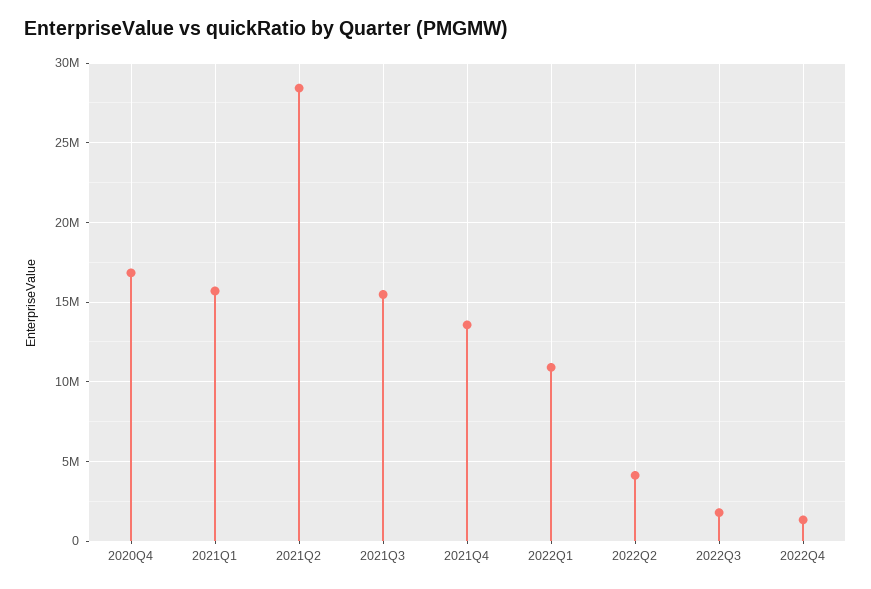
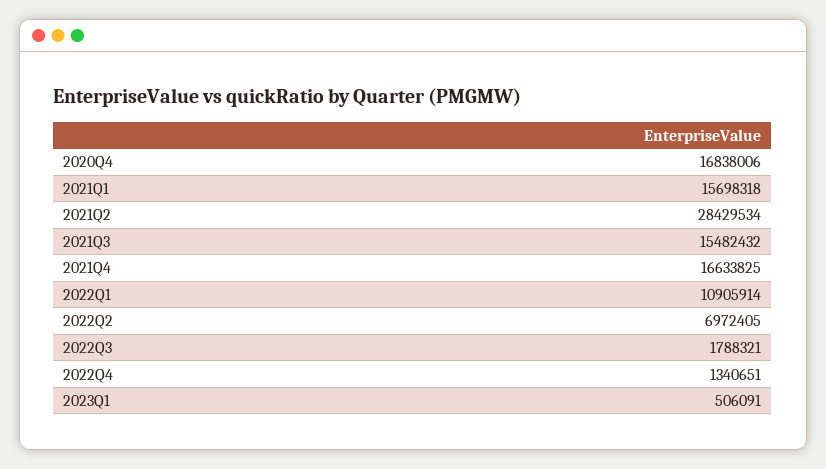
2021Q4: 13500000 -> 16633825
2022Q2: 4000000 -> 6972405
2023Q1: none -> 506091

